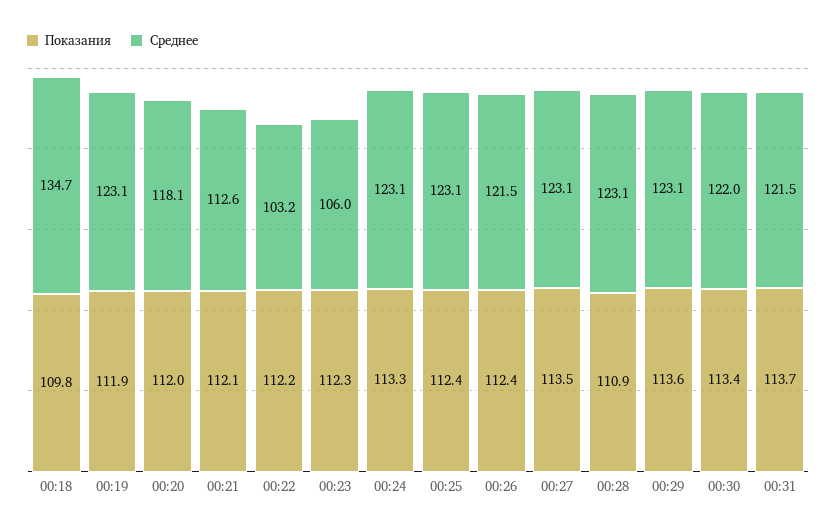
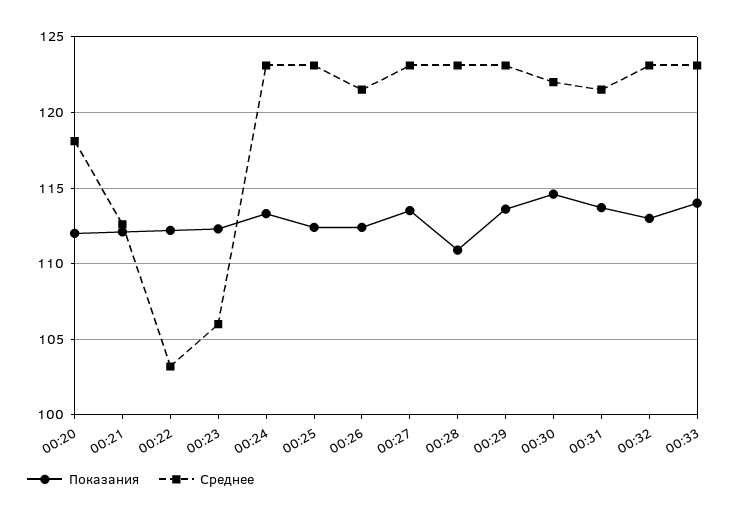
Показания, 00:18: 109.8 -> none
Среднее, 00:18: 134.7 -> none
Показания, 00:19: 111.9 -> none
Среднее, 00:19: 123.1 -> none
Показания, 00:30: 113.4 -> 114.5
Показания, 00:32: none -> 113
Среднее, 00:32: none -> 123
Показания, 00:33: none -> 114
Среднее, 00:33: none -> 123

